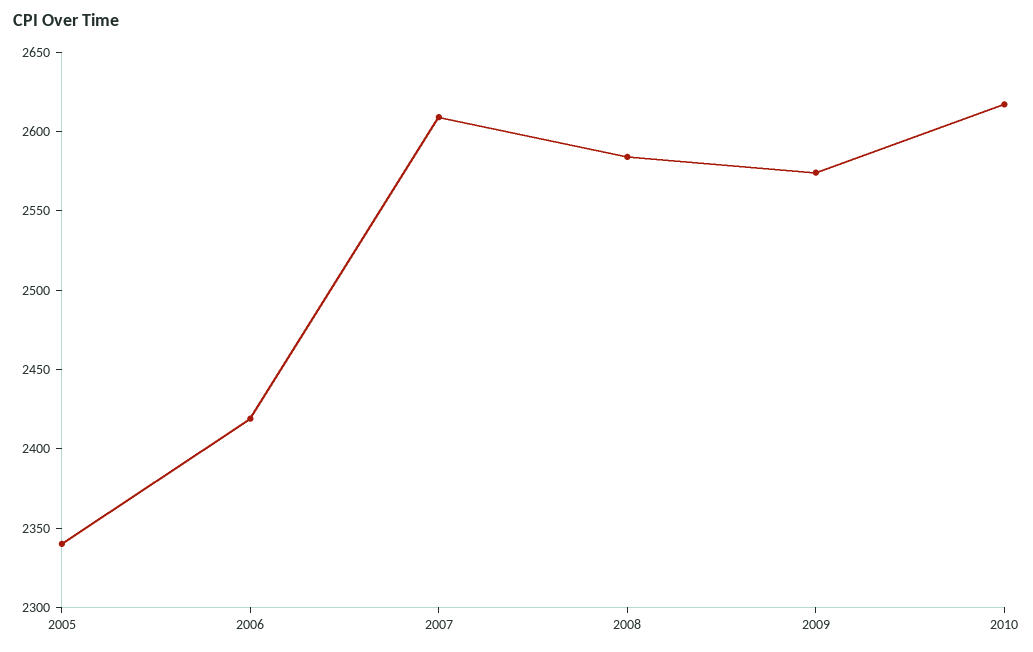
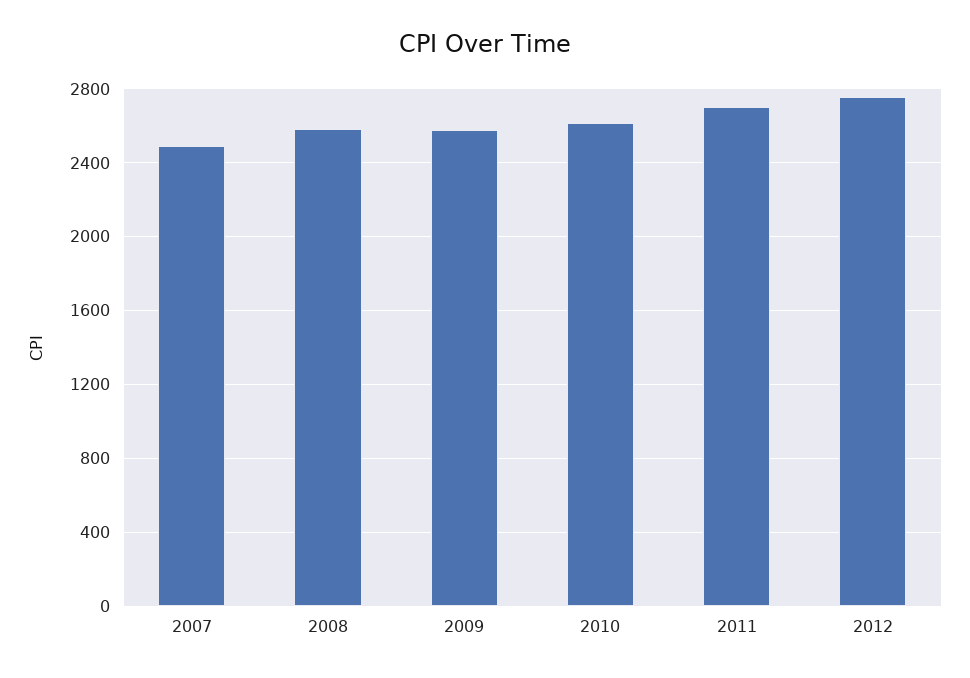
2005: 2340 -> none
2006: 2420 -> none
2007: 2610 -> 2500
2011: none -> 2700
2012: none -> 2750

